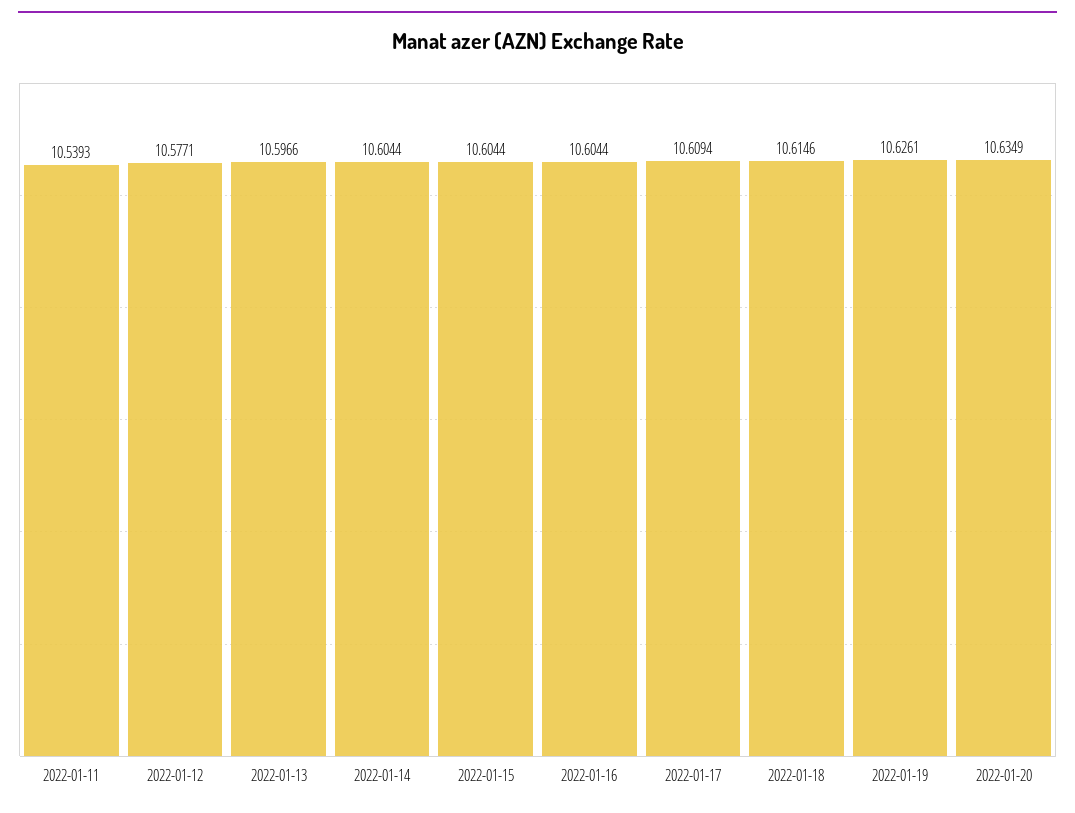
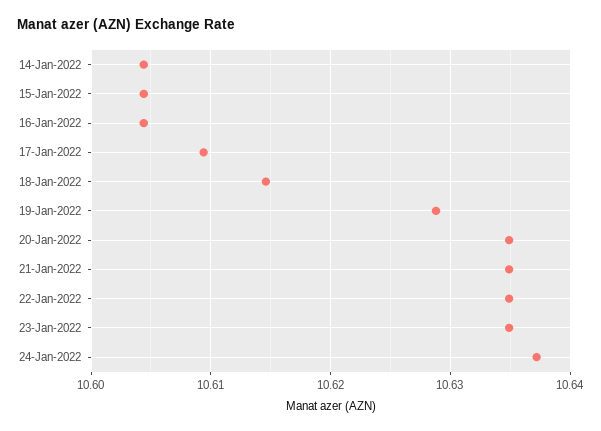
2022-01-11: 10.5393 -> none
2022-01-12: 10.5771 -> none
2022-01-13: 10.5966 -> none
2022-01-19: 10.6261 -> 10.629
21-Jan-2022: none -> 10.635
22-Jan-2022: none -> 10.635
23-Jan-2022: none -> 10.635
24-Jan-2022: none -> 10.637

